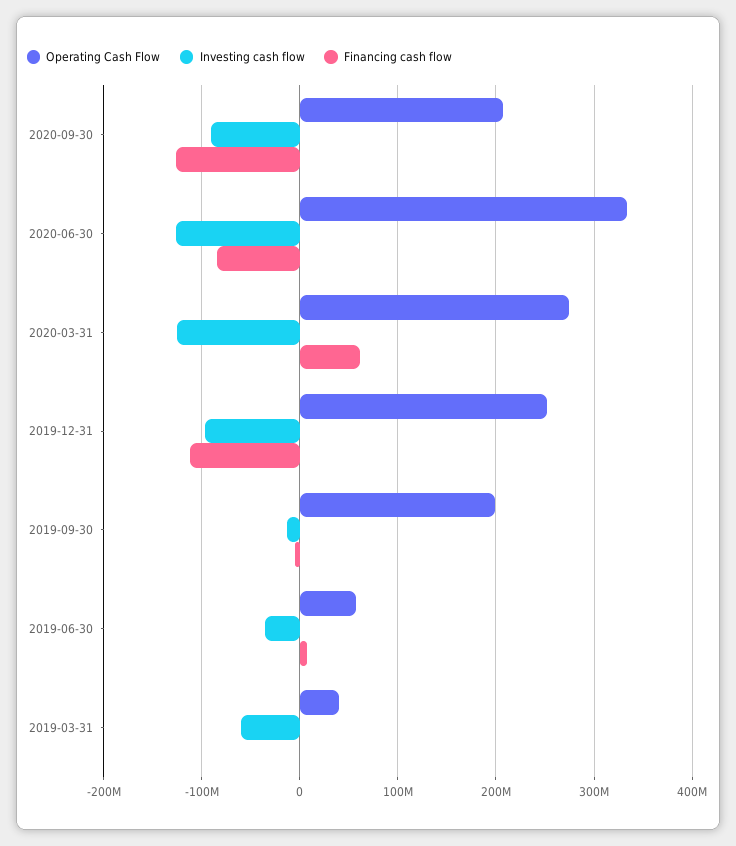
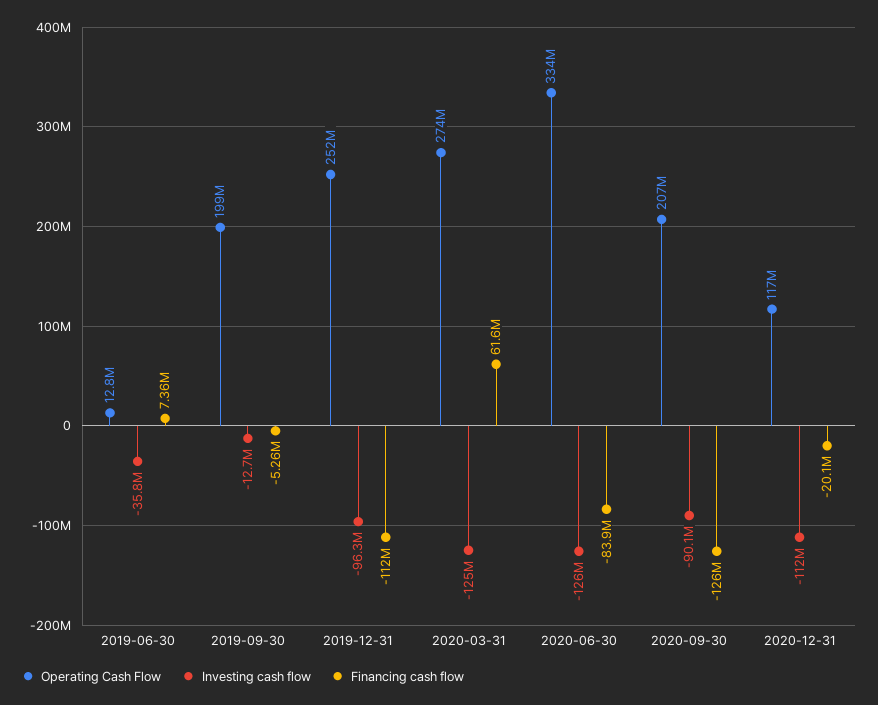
Operating Cash Flow, 2019-06-30: 60000000 -> 12800000
Operating Cash Flow, 2019-03-31: 40000000 -> none
Investing cash flow, 2019-03-31: -60000000 -> none
Financing cash flow, 2019-03-31: 0 -> none
Operating Cash Flow, 2020-12-31: none -> 117000000
Investing cash flow, 2020-12-31: none -> -112000000
Financing cash flow, 2020-12-31: none -> -20100000

